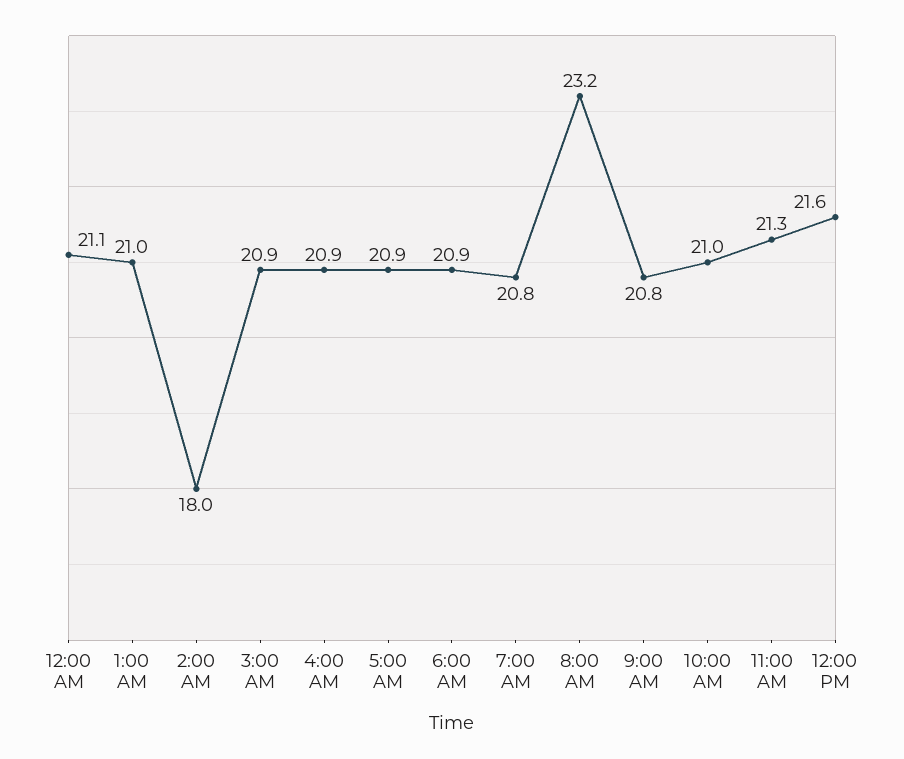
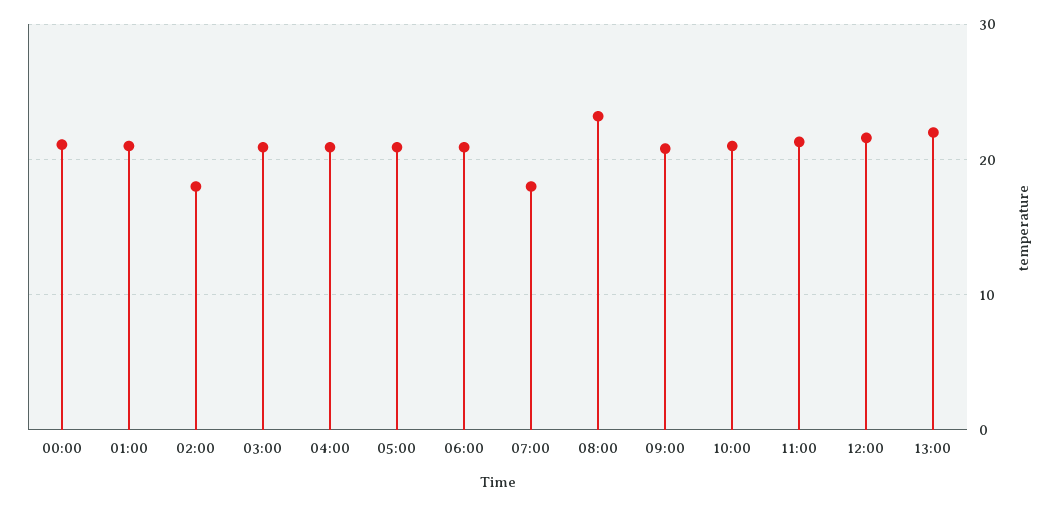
7:00 AM: 20.8 -> 18
13:00: none -> 22

